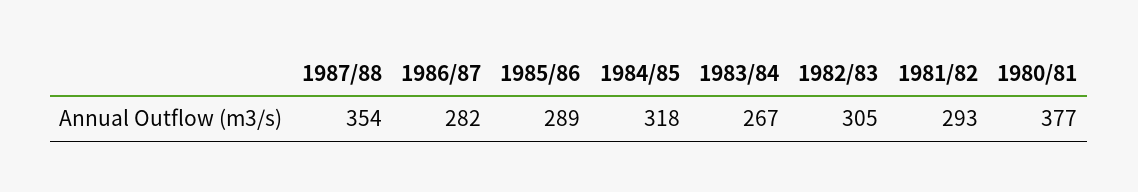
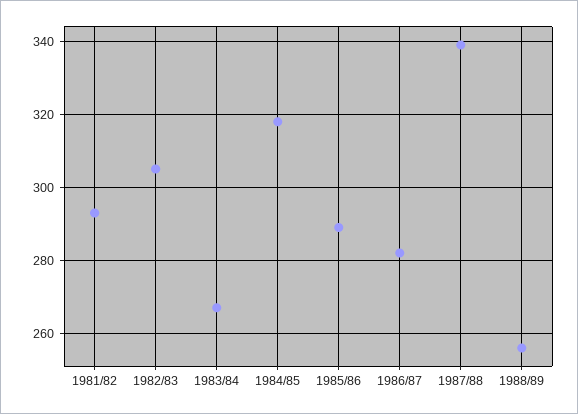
1987/88: 354 -> 340
1980/81: 377 -> none
1988/89: none -> 255

